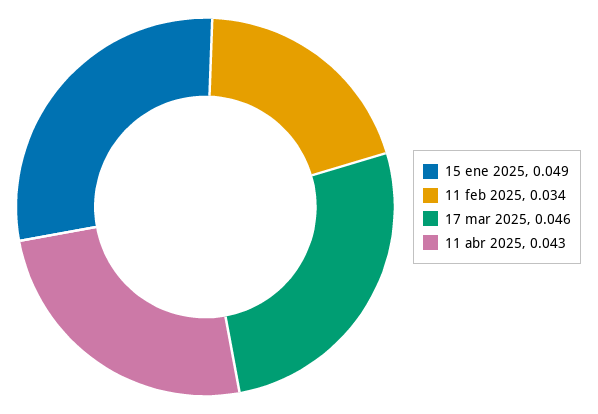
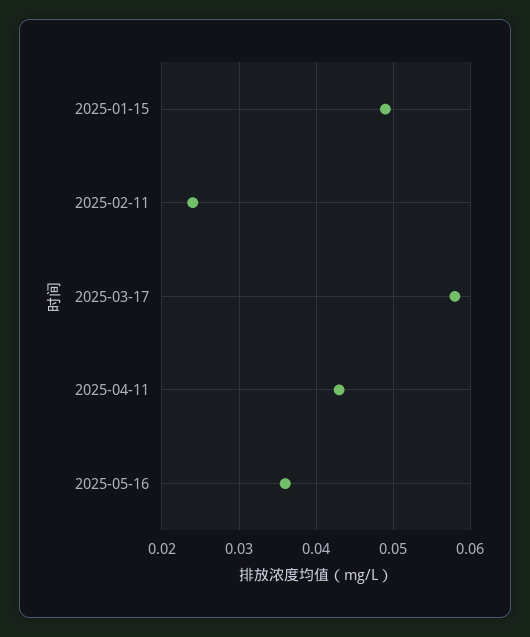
11 feb 2025: 0.034 -> 0.024
17 mar 2025: 0.046 -> 0.058
2025-05-16: none -> 0.036

